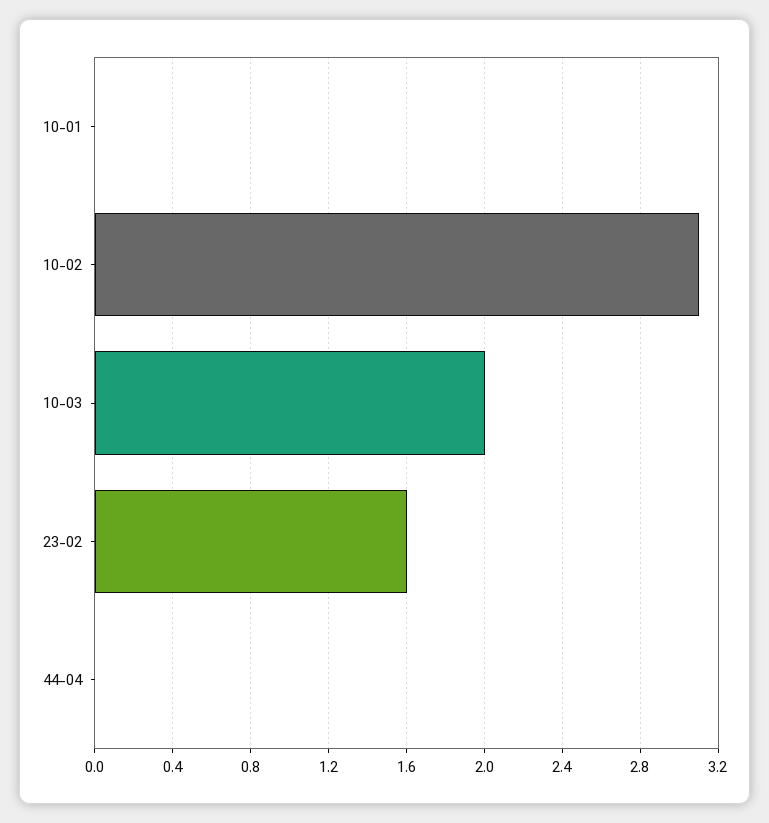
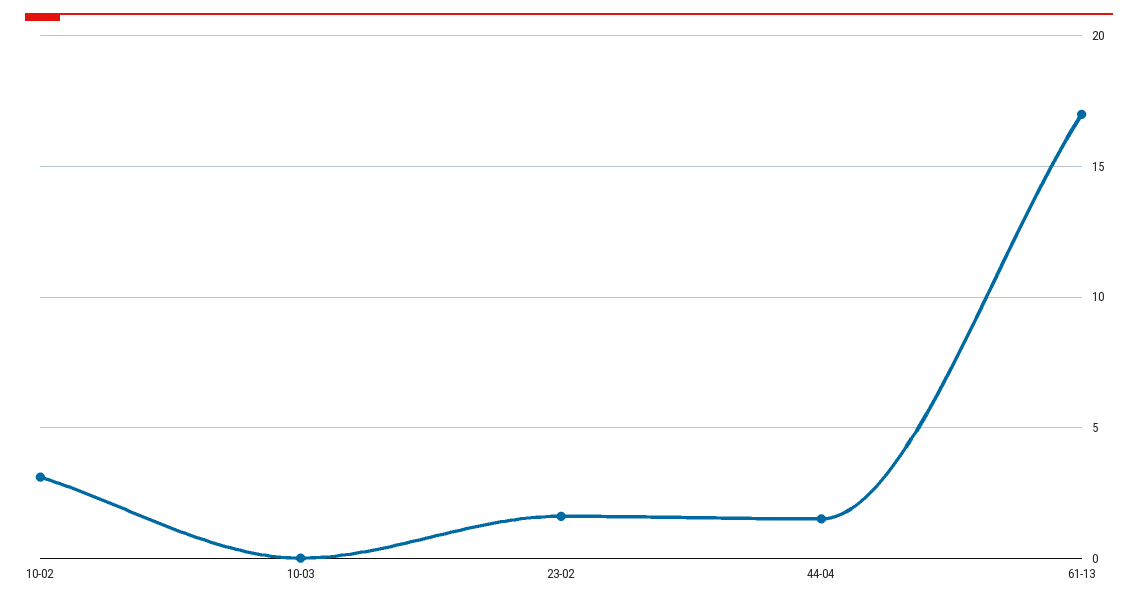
10-01: 0 -> none
10-03: 2 -> 0
44-04: 0 -> 1.5
61-13: none -> 17

